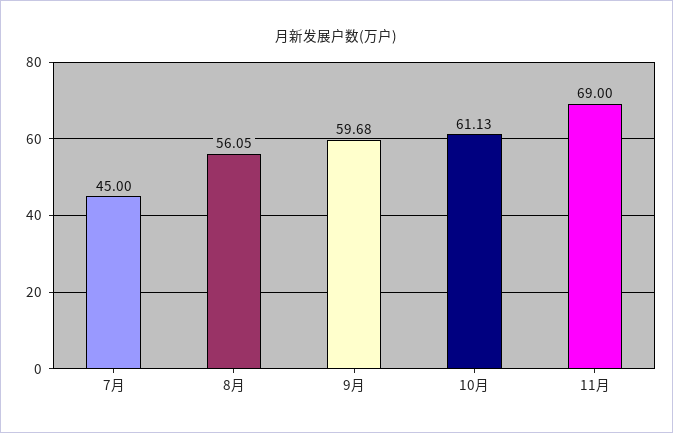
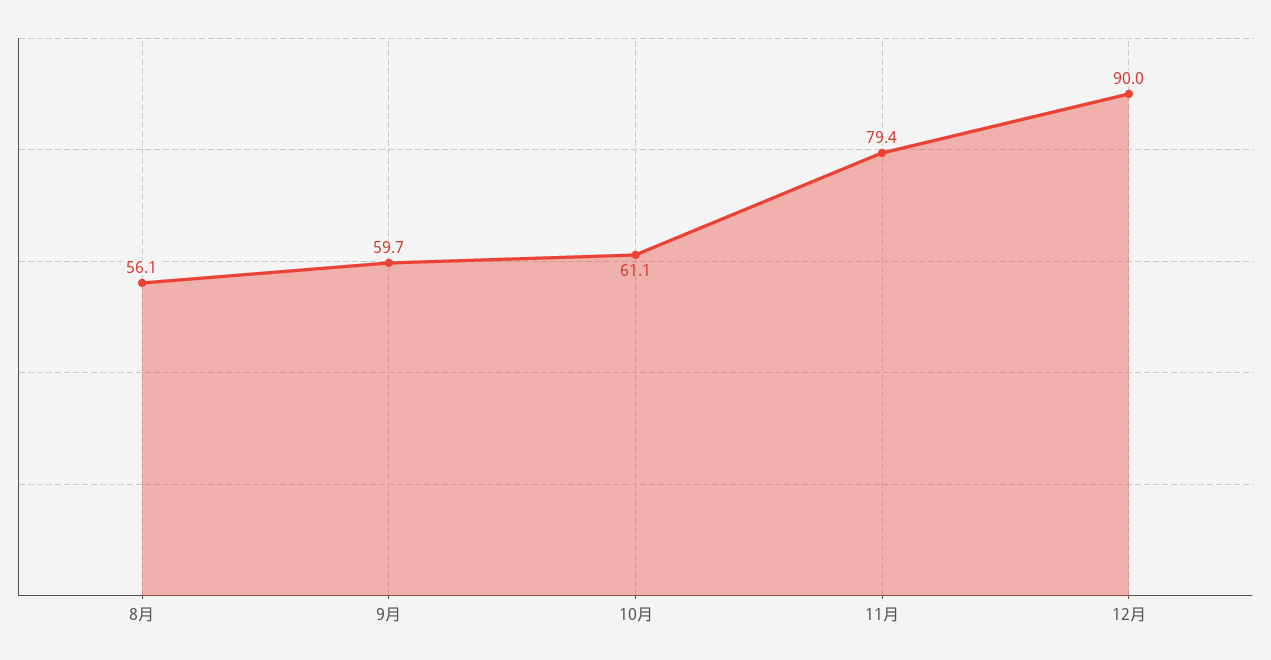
7月: 45 -> none
11月: 69 -> 79.4
12月: none -> 90

